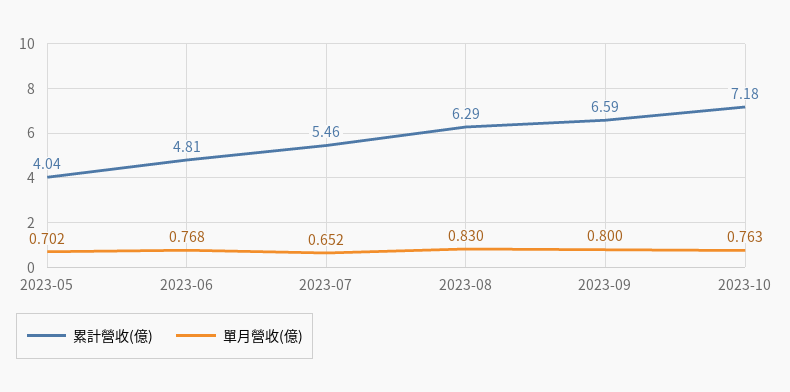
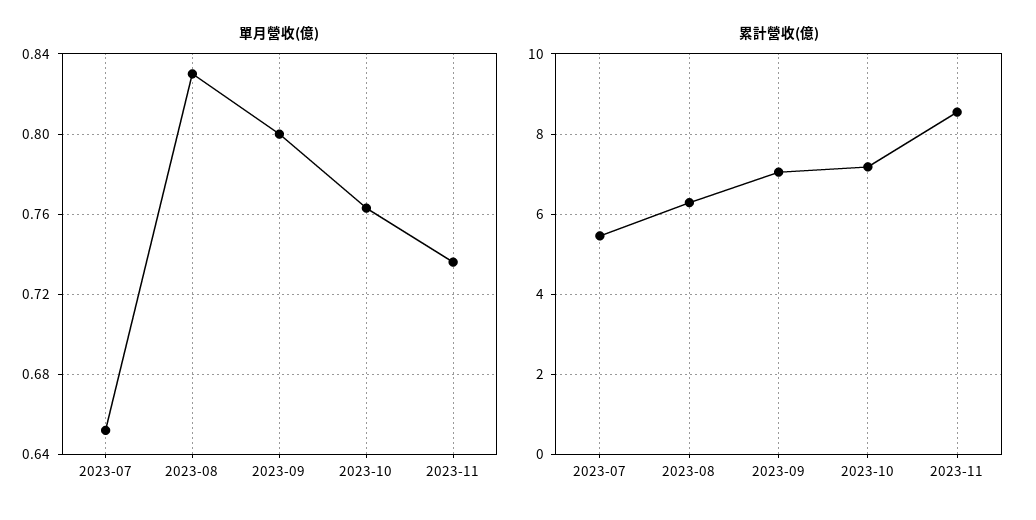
累計營收(億), 2023-05: 4.04 -> none
單月營收(億), 2023-05: 0.702 -> none
累計營收(億), 2023-06: 4.81 -> none
單月營收(億), 2023-06: 0.768 -> none
累計營收(億), 2023-09: 6.59 -> 7
單月營收(億), 2023-11: none -> 0.735
累計營收(億), 2023-11: none -> 8.6

